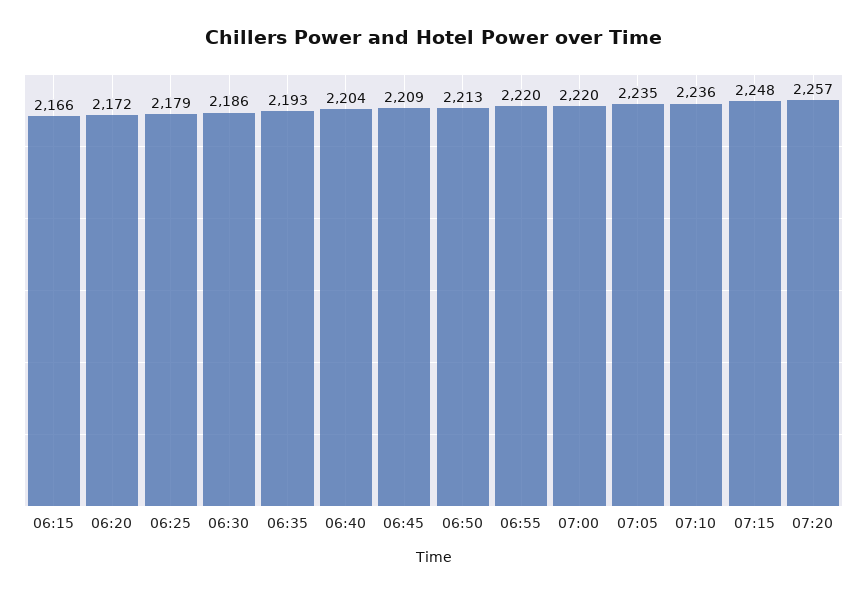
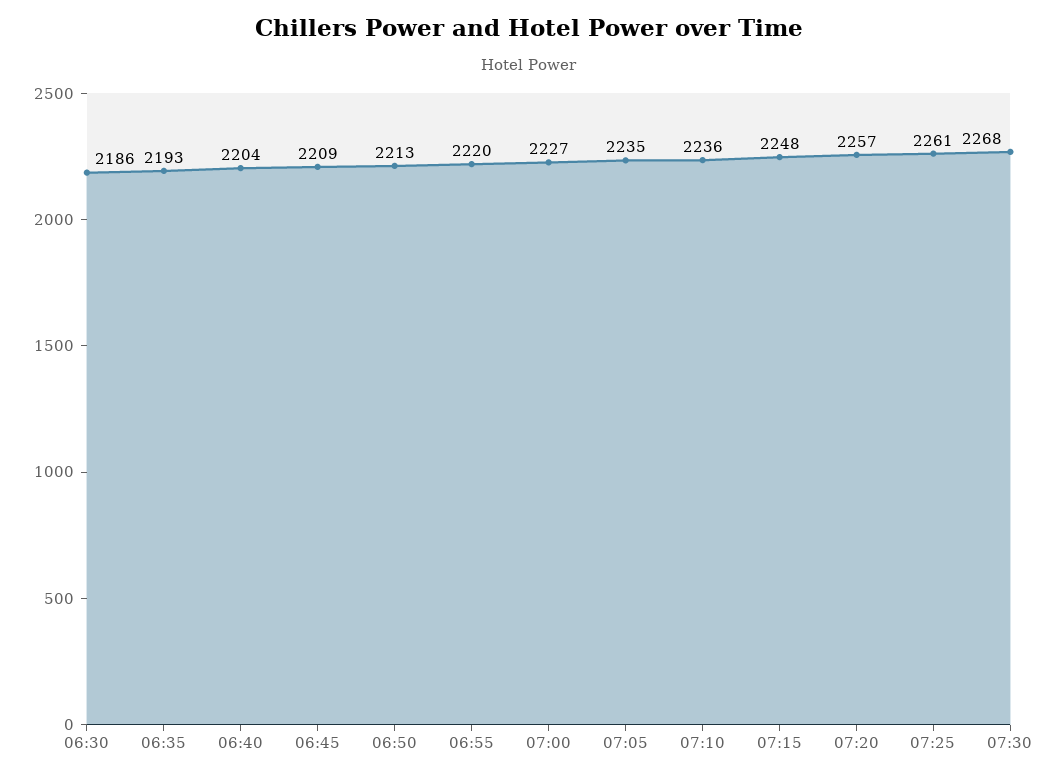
06:15: 2166 -> none
06:20: 2172 -> none
06:25: 2179 -> none
07:00: 2220 -> 2227
07:25: none -> 2261
07:30: none -> 2268

